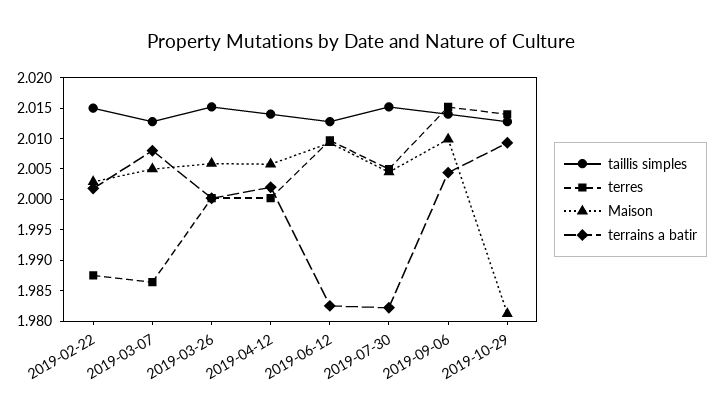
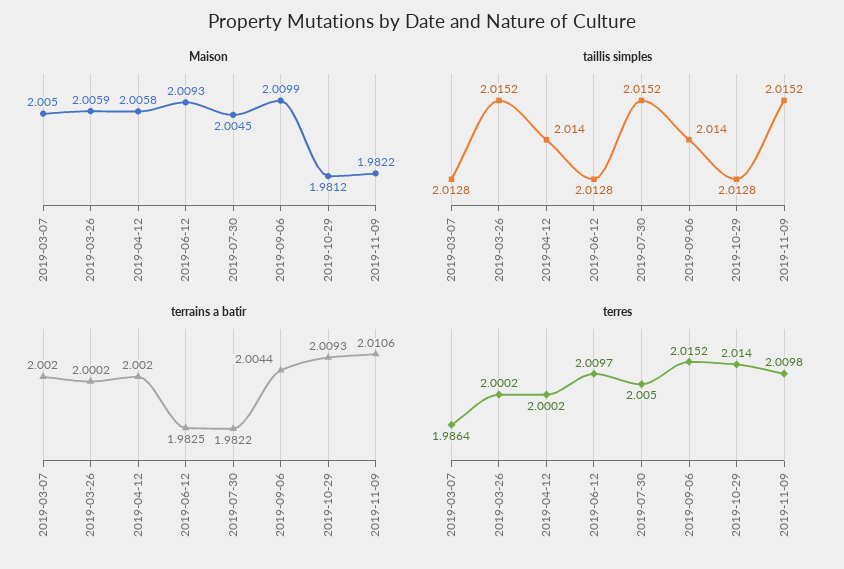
taillis simples, 2019-02-22: 2.015 -> none
terres, 2019-02-22: 1.9875 -> none
Maison, 2019-02-22: 2.0025 -> none
terrains a batir, 2019-02-22: 2.0025 -> none
terrains a batir, 2019-03-07: 2.0075 -> 2.002
Maison, 2019-11-09: none -> 1.9822
taillis simples, 2019-11-09: none -> 2.0152
terrains a batir, 2019-11-09: none -> 2.0106
terres, 2019-11-09: none -> 2.0098

